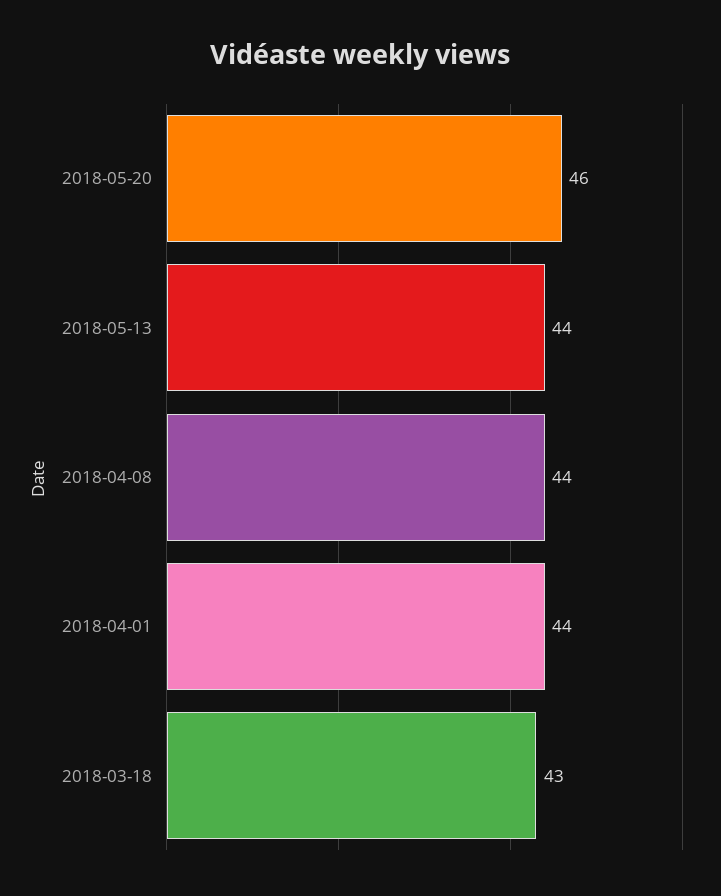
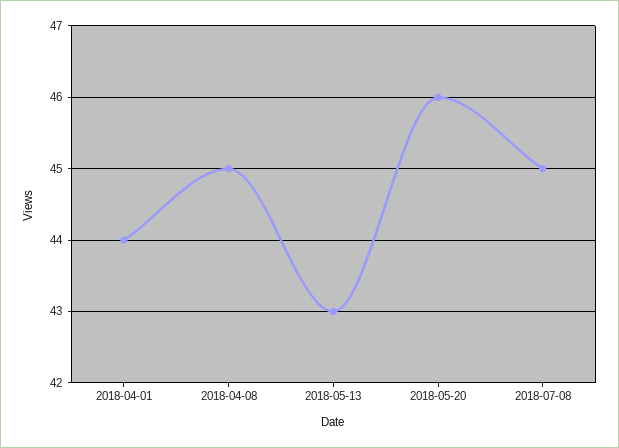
2018-05-13: 44 -> 43
2018-04-08: 44 -> 45
2018-03-18: 43 -> none
2018-07-08: none -> 45

